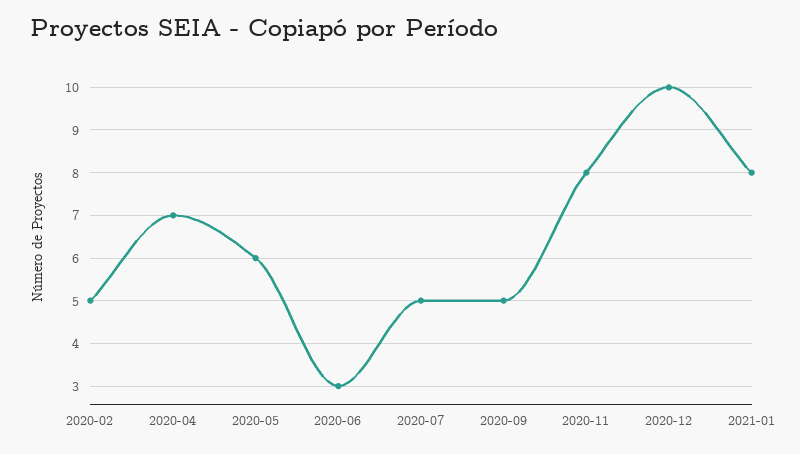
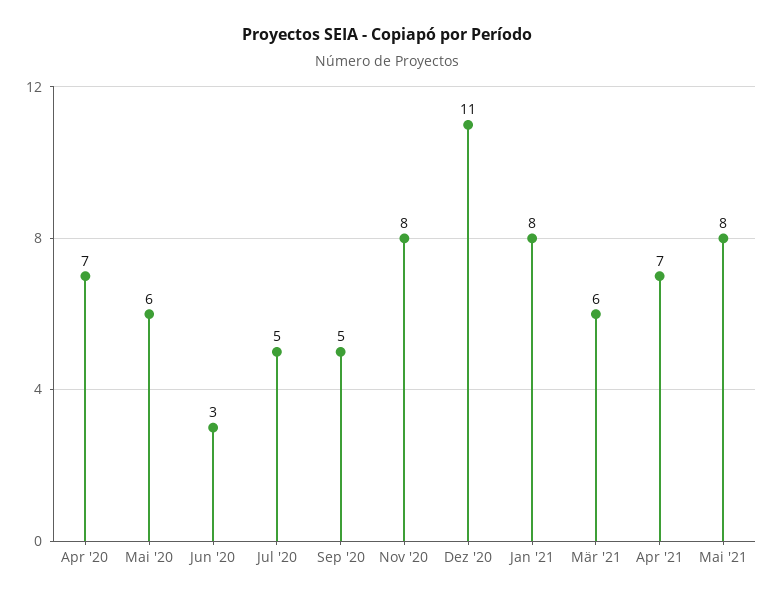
2020-02: 5 -> none
2020-12: 10 -> 11
Mär '21: none -> 6
Apr '21: none -> 7
Mai '21: none -> 8

